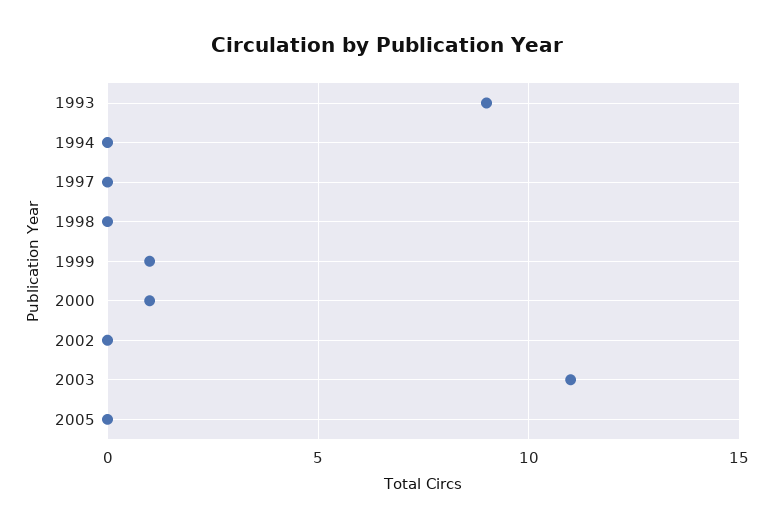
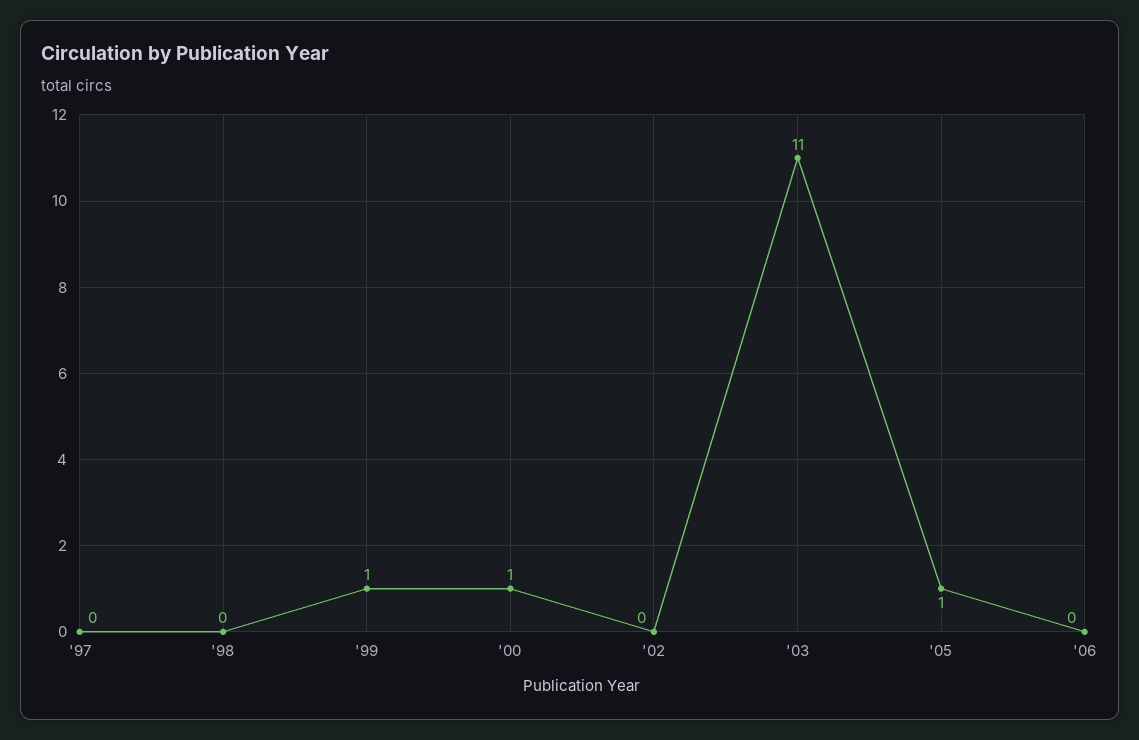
1993: 9 -> none
1994: 0 -> none
2005: 0 -> 1
'06: none -> 0

